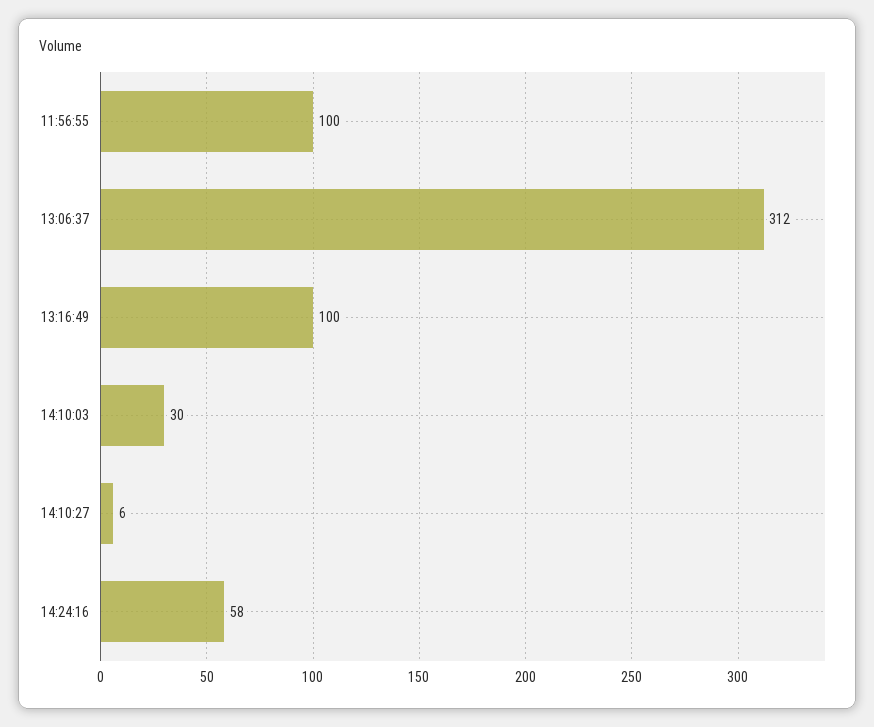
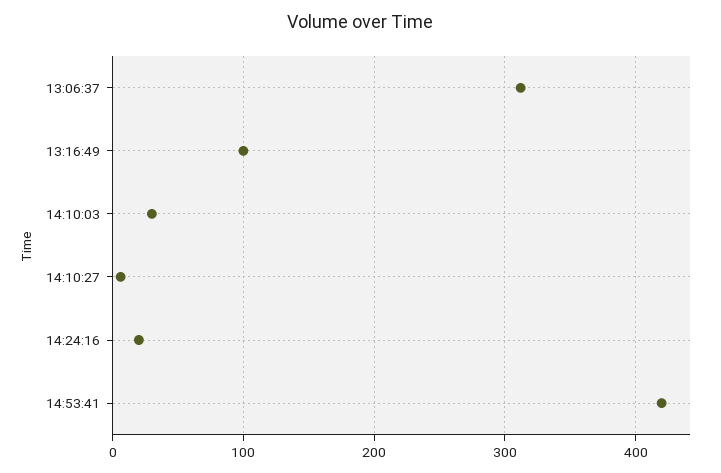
11:56:55: 100 -> none
14:24:16: 58 -> 20
14:53:41: none -> 420

